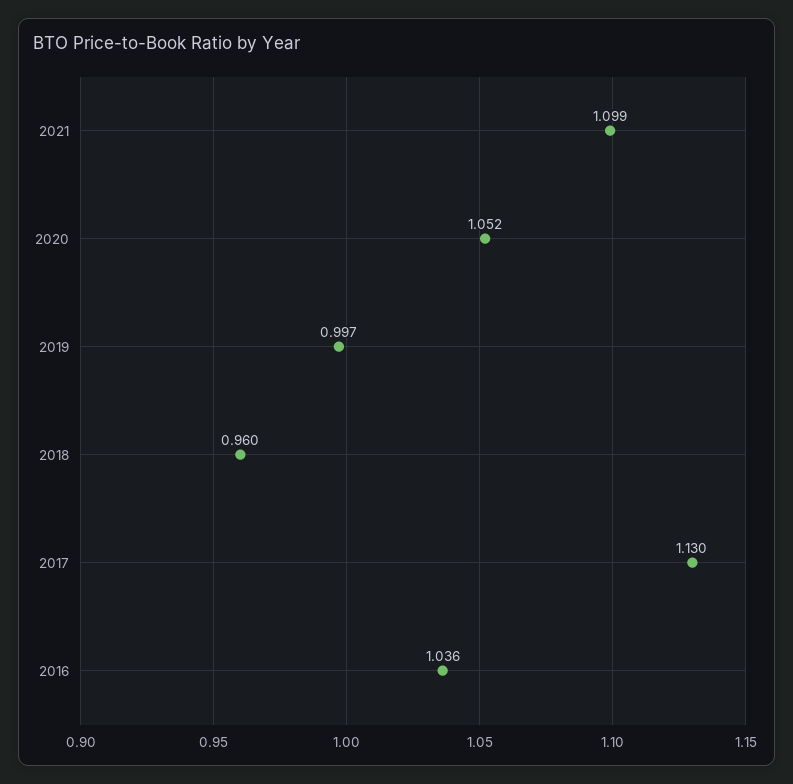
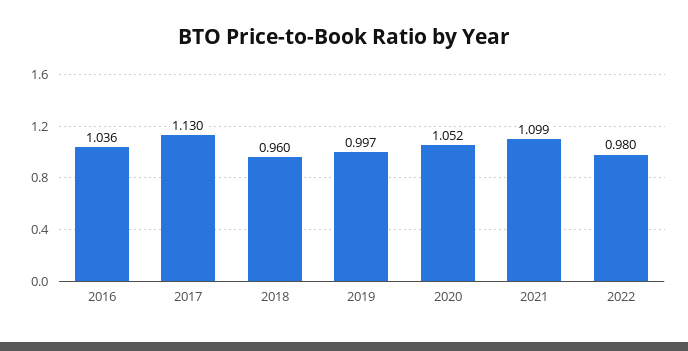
2022: none -> 0.98

